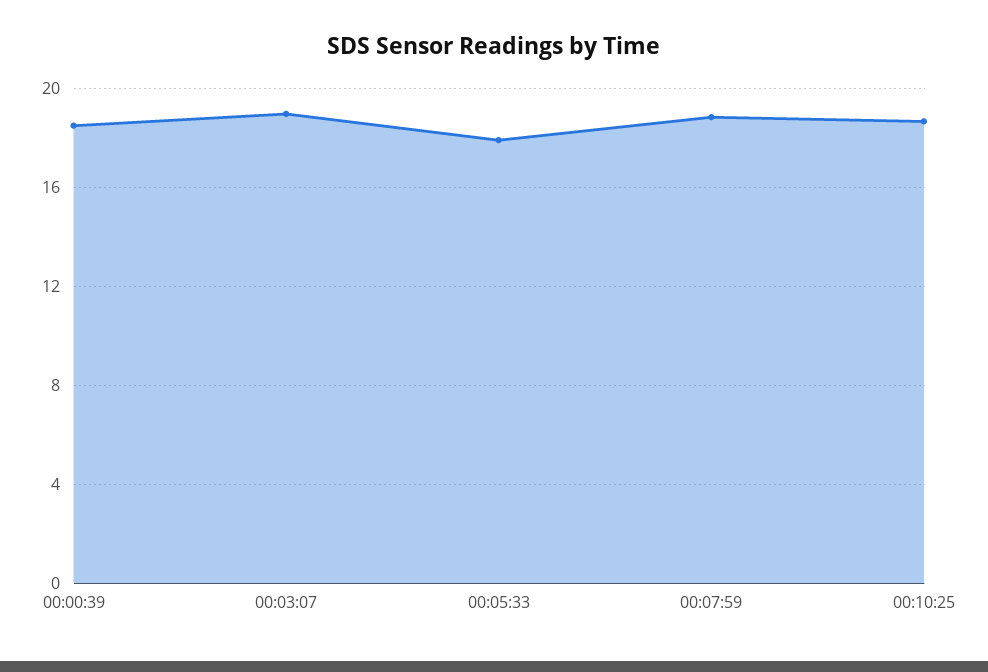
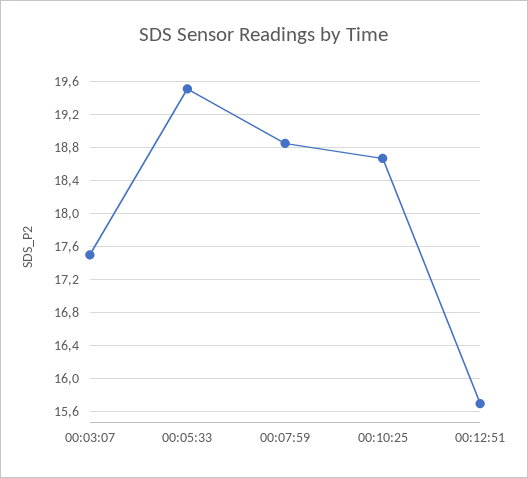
00:00:39: 18.5 -> none
00:03:07: 19 -> 17.5
00:05:33: 18 -> 19.5
00:12:51: none -> 15.7

